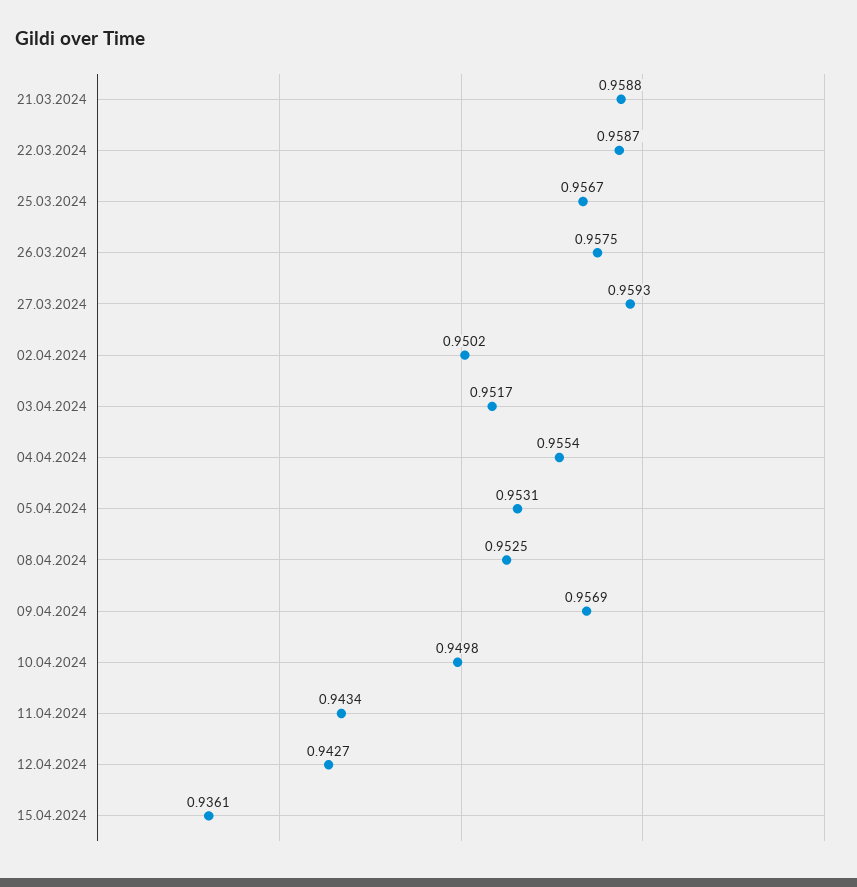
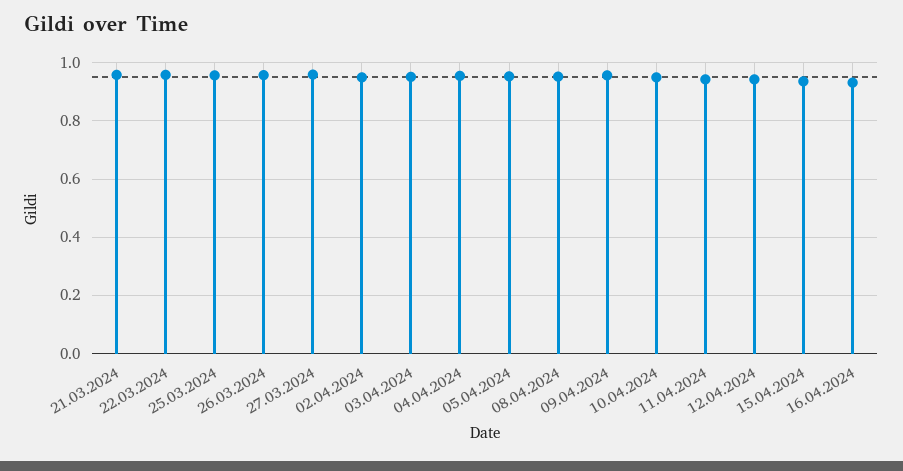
16.04.2024: none -> 0.925

